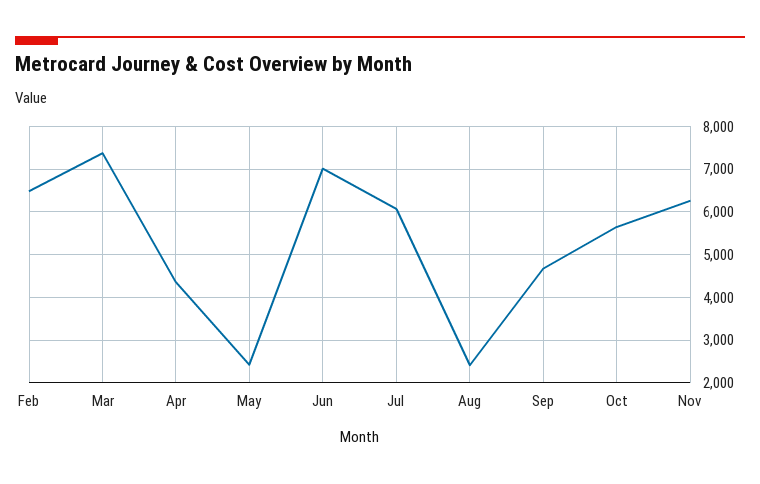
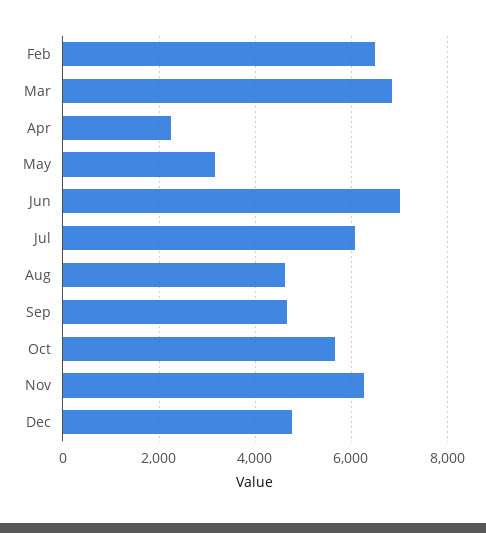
Mar: 7400 -> 6800
Apr: 4400 -> 2200
May: 2400 -> 3200
Aug: 2400 -> 4600
Dec: none -> 4800

